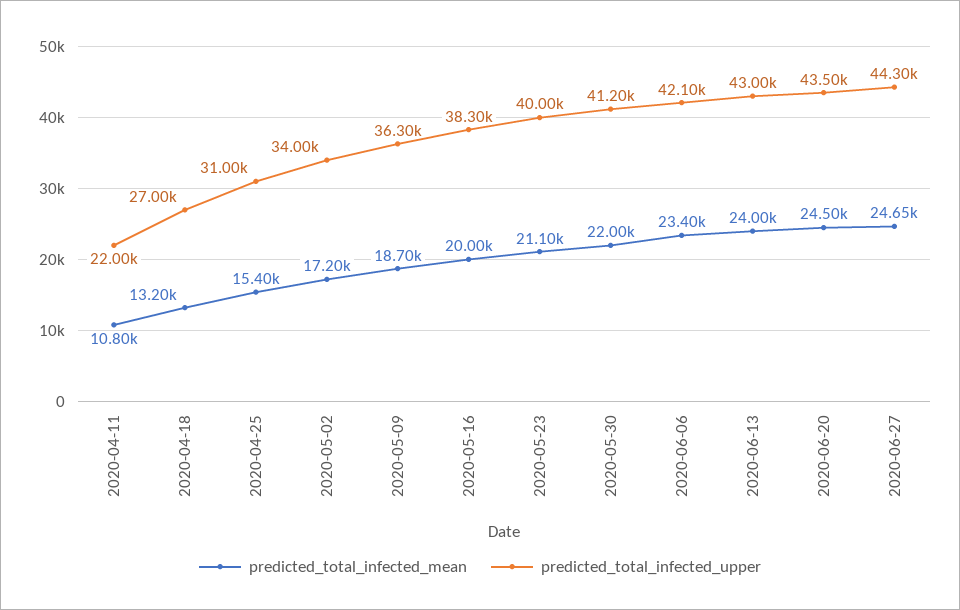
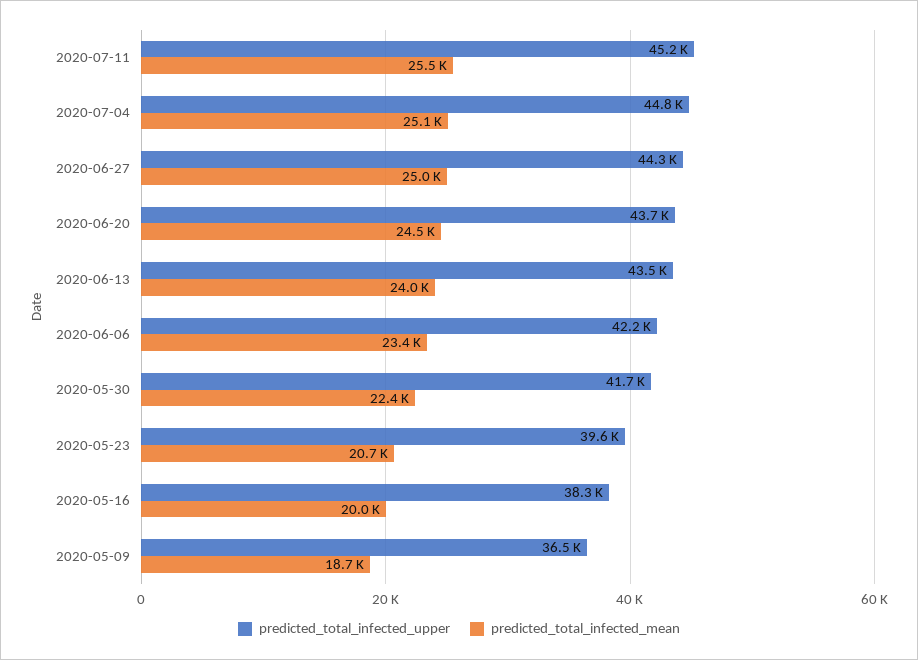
predicted_total_infected_mean, 2020-04-11: 10800 -> none
predicted_total_infected_upper, 2020-04-11: 22000 -> none
predicted_total_infected_mean, 2020-04-18: 13200 -> none
predicted_total_infected_upper, 2020-04-18: 27000 -> none
predicted_total_infected_mean, 2020-04-25: 15400 -> none
predicted_total_infected_upper, 2020-04-25: 31000 -> none
predicted_total_infected_mean, 2020-05-02: 17200 -> none
predicted_total_infected_upper, 2020-05-02: 34000 -> none
predicted_total_infected_upper, 2020-05-09: 36300 -> 36500
predicted_total_infected_mean, 2020-05-23: 21100 -> 20700
predicted_total_infected_upper, 2020-05-23: 40000 -> 39600
predicted_total_infected_mean, 2020-05-30: 22000 -> 22400
predicted_total_infected_upper, 2020-05-30: 41200 -> 41700
predicted_total_infected_upper, 2020-06-06: 42100 -> 42200
predicted_total_infected_upper, 2020-06-13: 43000 -> 43500
predicted_total_infected_upper, 2020-06-20: 43500 -> 43700
predicted_total_infected_mean, 2020-06-27: 24650 -> 25000
predicted_total_infected_upper, 2020-07-11: none -> 45200
predicted_total_infected_mean, 2020-07-11: none -> 25500
predicted_total_infected_upper, 2020-07-04: none -> 44800
predicted_total_infected_mean, 2020-07-04: none -> 25100

